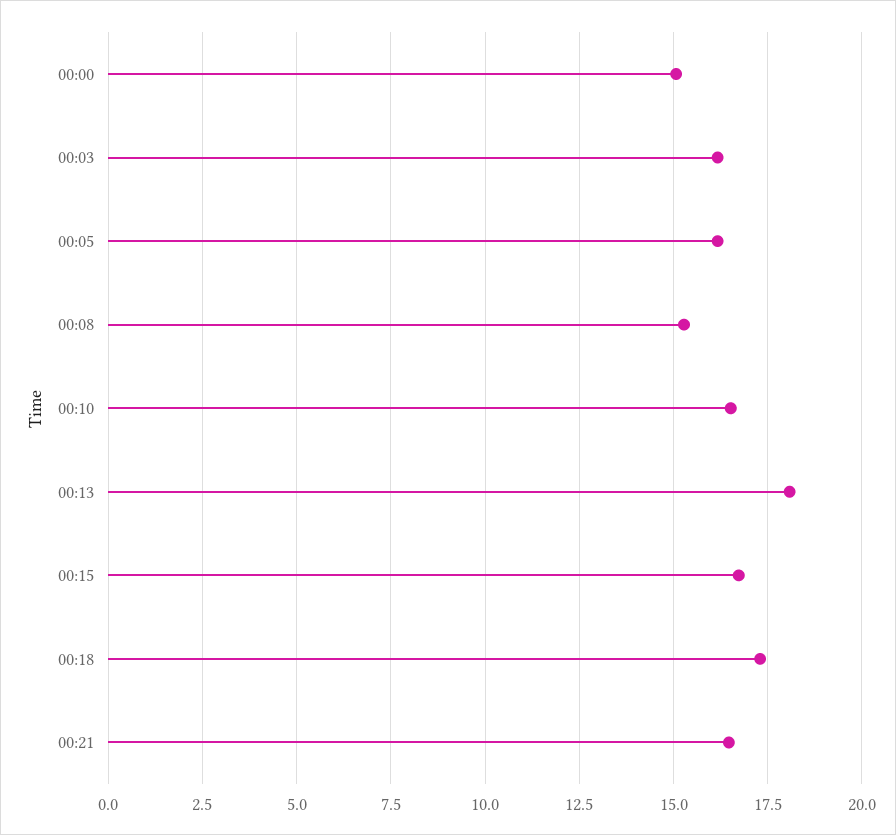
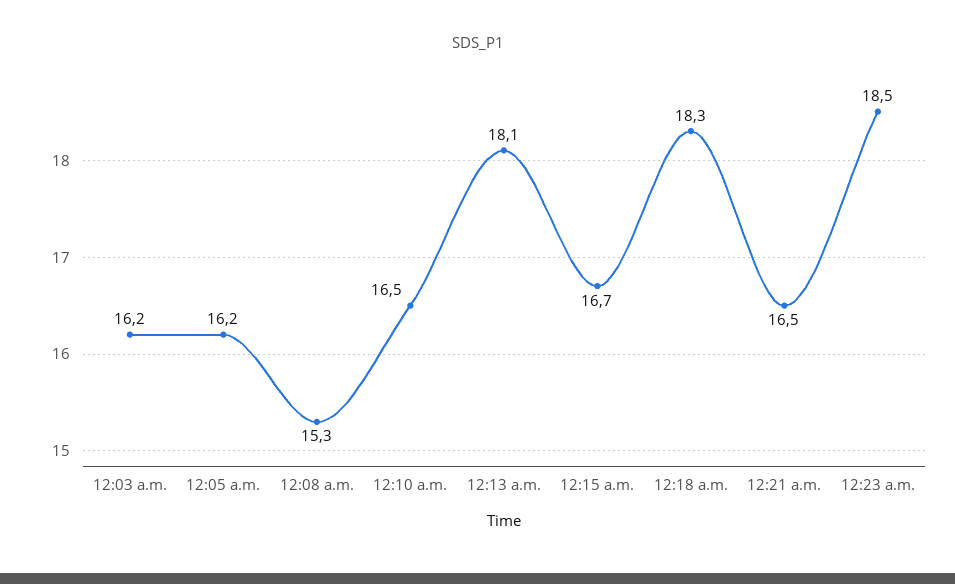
00:00: 15 -> none
00:18: 17.25 -> 18.3
12:23 a.m.: none -> 18.5

